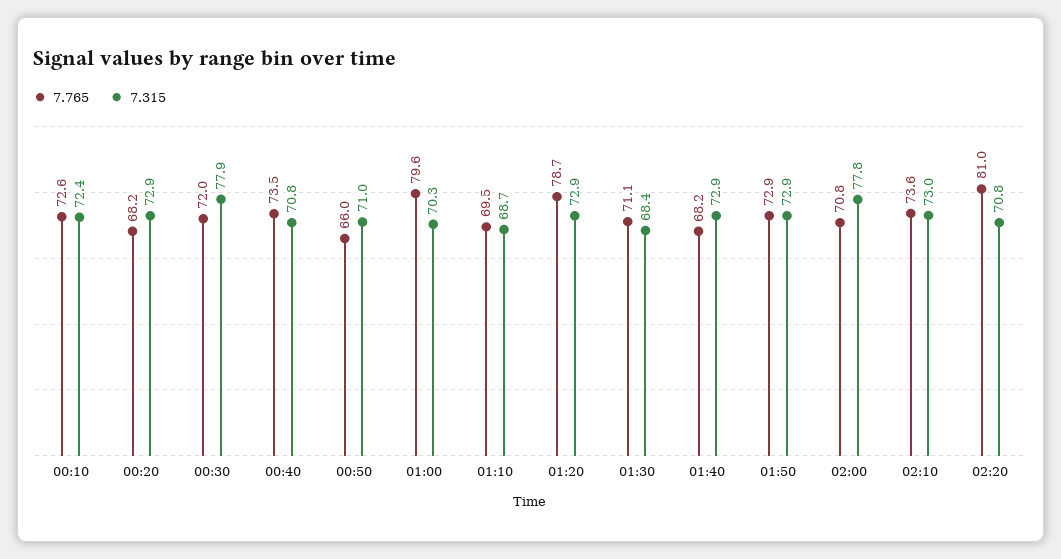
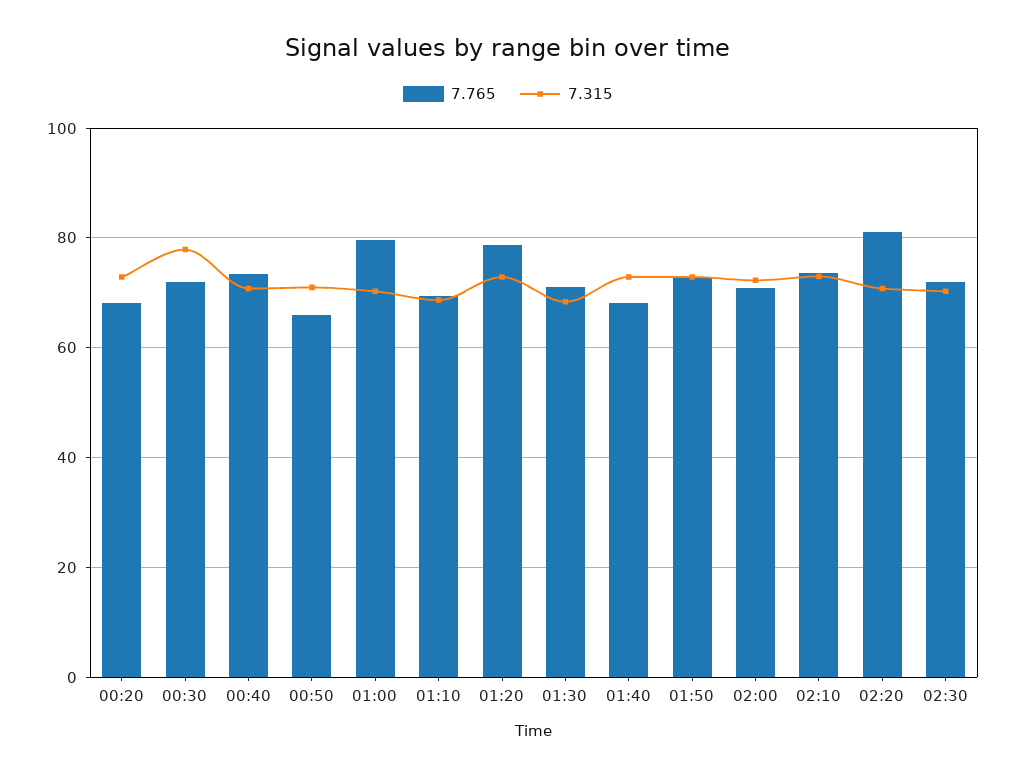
7.765, 00:10: 72.6 -> none
7.315, 00:10: 72.4 -> none
7.315, 02:00: 77.8 -> 72
7.765, 02:30: none -> 72
7.315, 02:30: none -> 70

